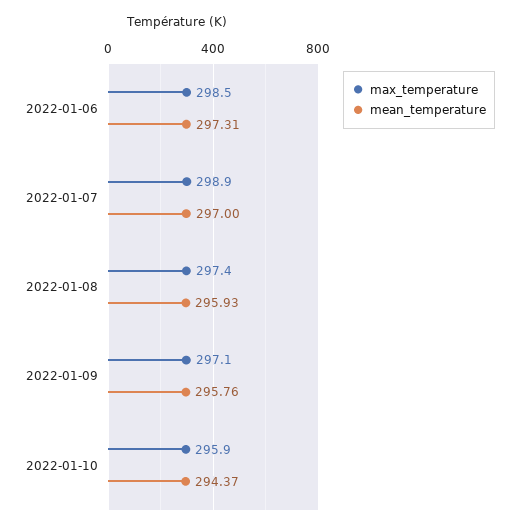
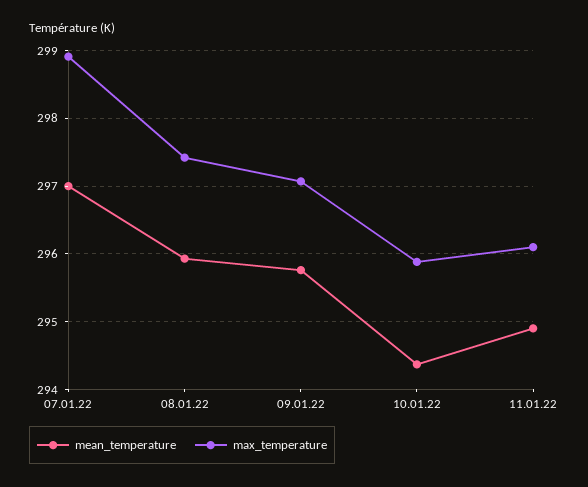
max_temperature, 2022-01-06: 298.5 -> none
mean_temperature, 2022-01-06: 297.31 -> none
mean_temperature, 11.01.22: none -> 294.9
max_temperature, 11.01.22: none -> 296.1

